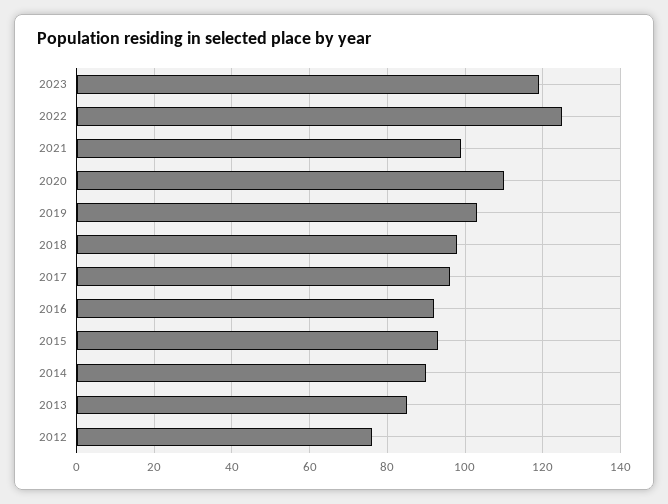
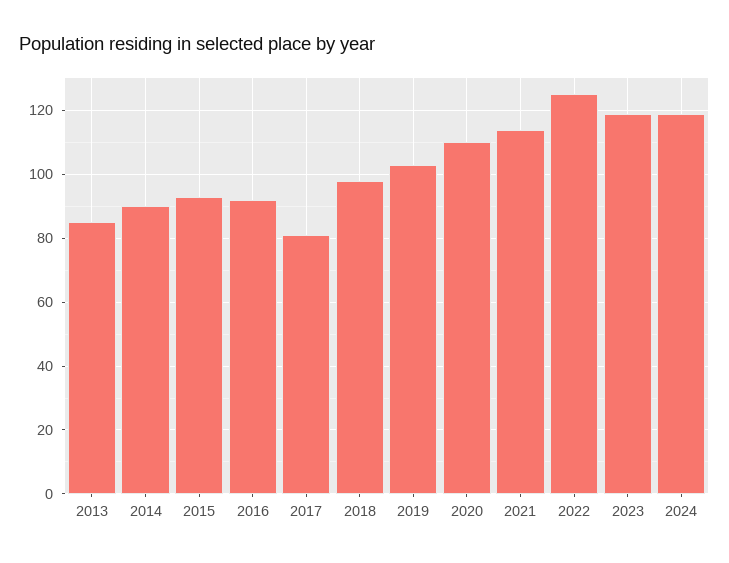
2021: 100 -> 115
2017: 95 -> 80
2012: 75 -> none
2024: none -> 120

